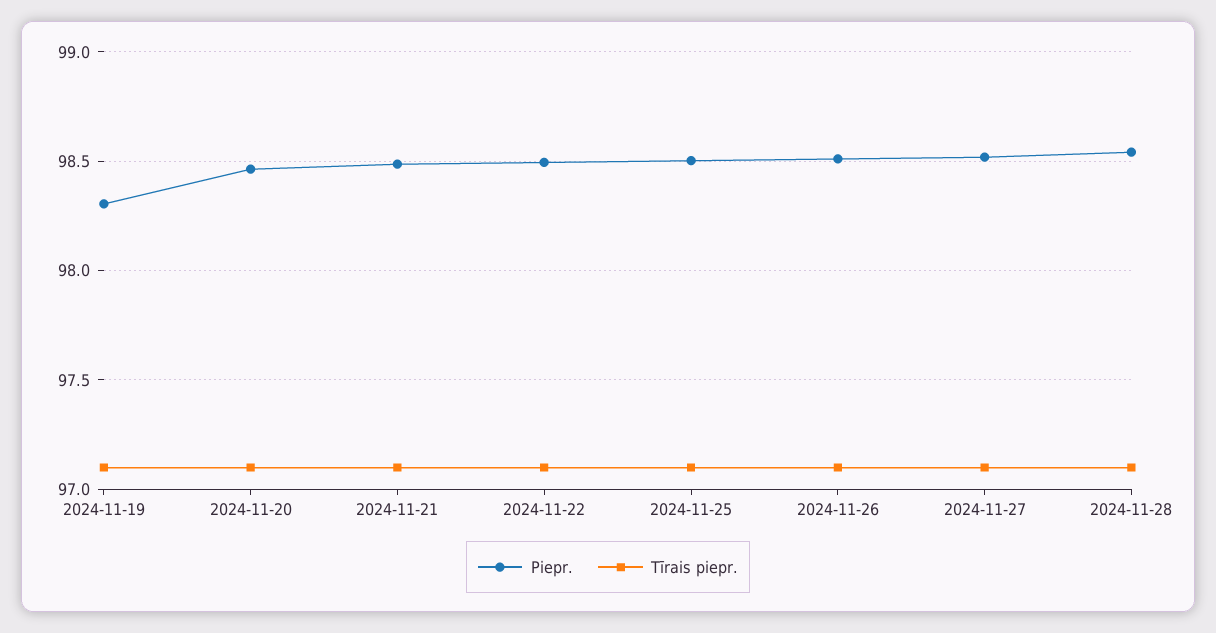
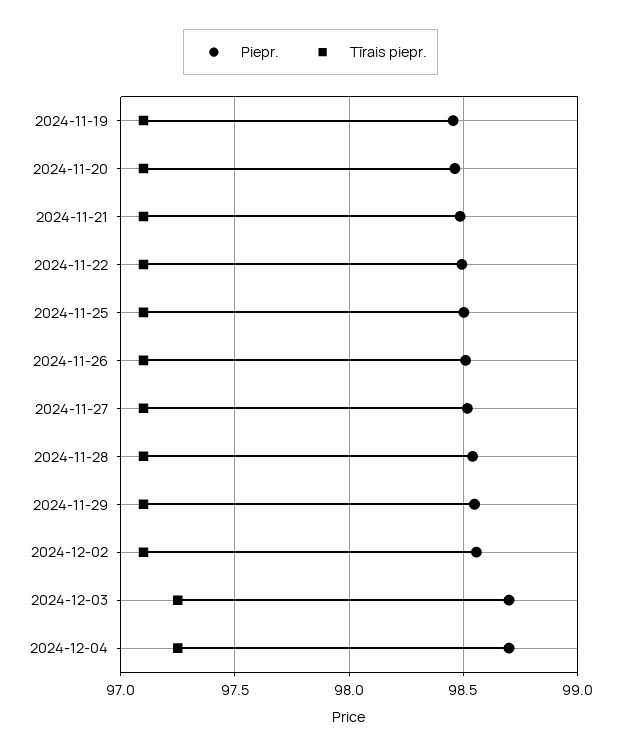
Piepr., 2024-11-19: 98.3 -> 98.45
Piepr., 2024-11-29: none -> 98.55
Tīrais piepr., 2024-11-29: none -> 97.1
Piepr., 2024-12-02: none -> 98.55
Tīrais piepr., 2024-12-02: none -> 97.1
Piepr., 2024-12-03: none -> 98.7
Tīrais piepr., 2024-12-03: none -> 97.25
Piepr., 2024-12-04: none -> 98.7
Tīrais piepr., 2024-12-04: none -> 97.25

